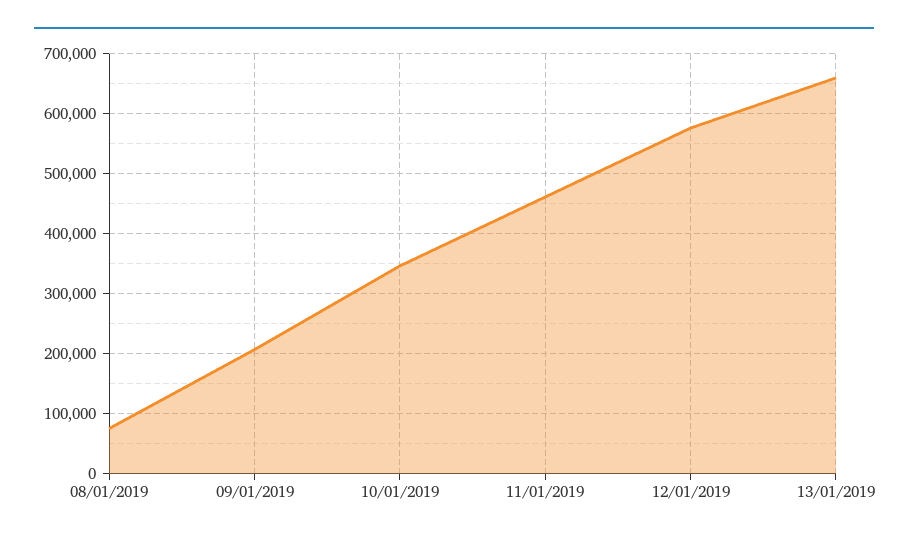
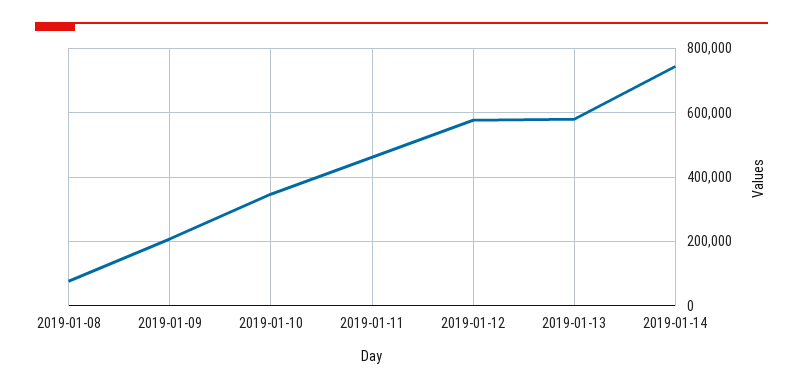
13/01/2019: 660000 -> 580000
2019-01-14: none -> 740000

